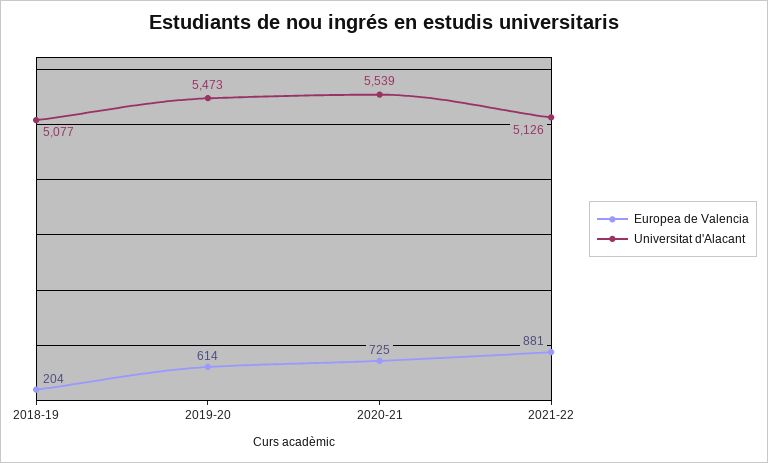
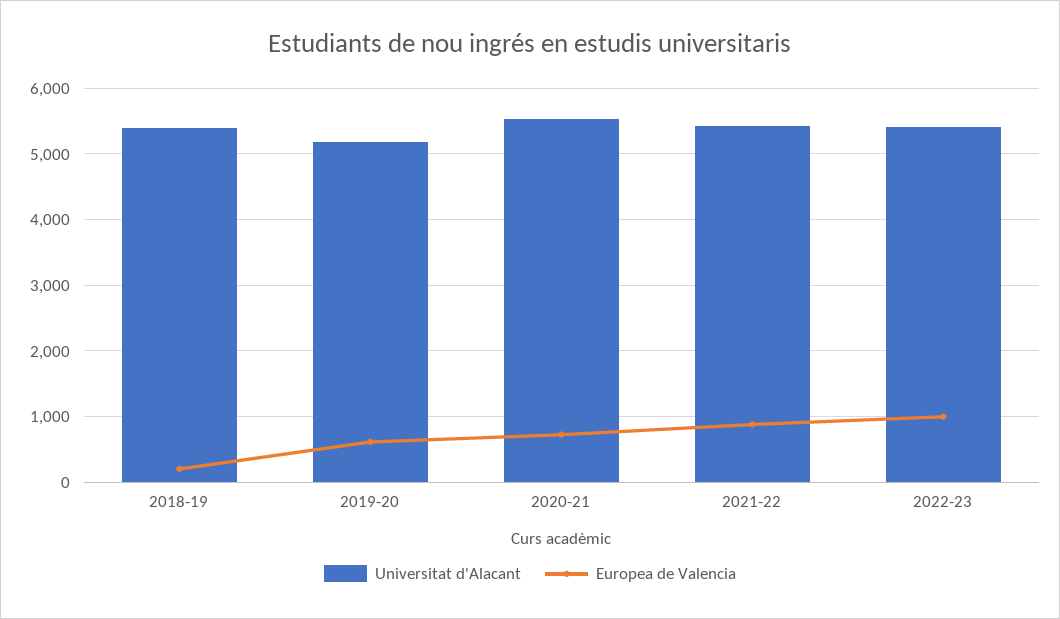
Universitat d'Alacant, 2018-19: 5077 -> 5400
Universitat d'Alacant, 2019-20: 5473 -> 5200
Universitat d'Alacant, 2021-22: 5126 -> 5400
Universitat d'Alacant, 2022-23: none -> 5400
Europea de Valencia, 2022-23: none -> 1000

